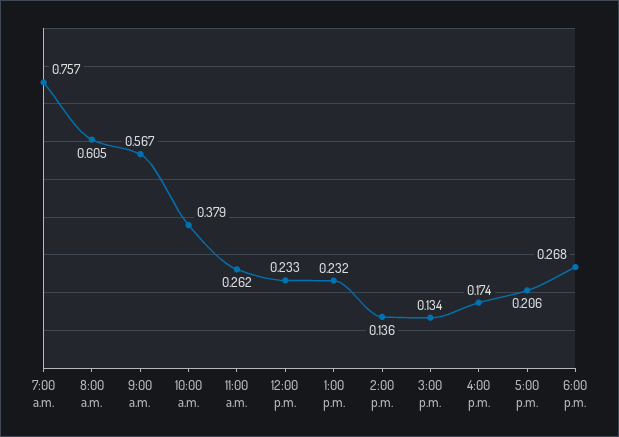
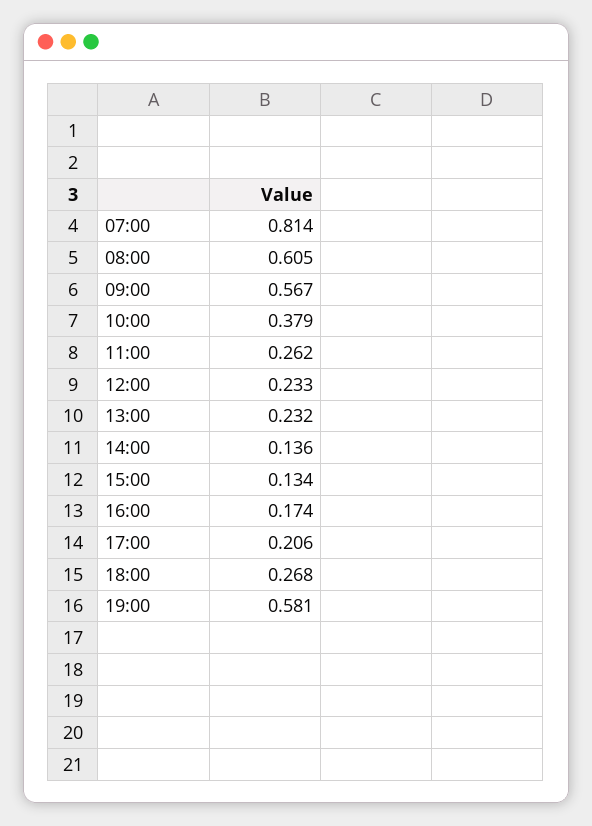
7:00 a.m.: 0.757 -> 0.814
19:00: none -> 0.581

